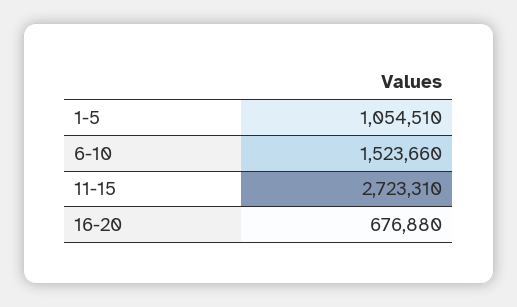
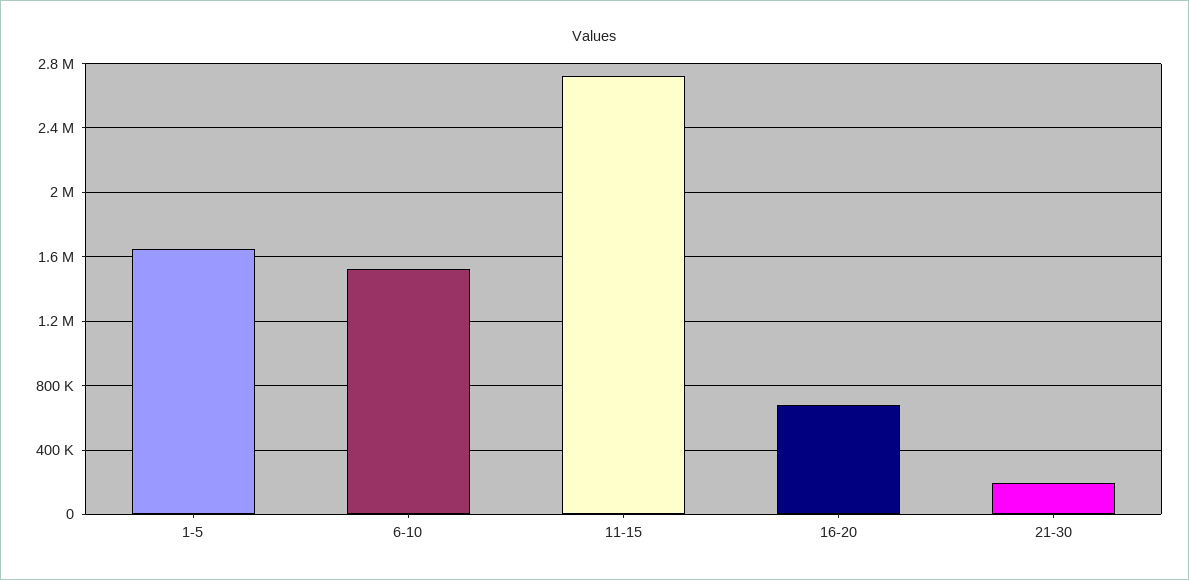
1-5: 1054510 -> 1650000
21-30: none -> 200000

